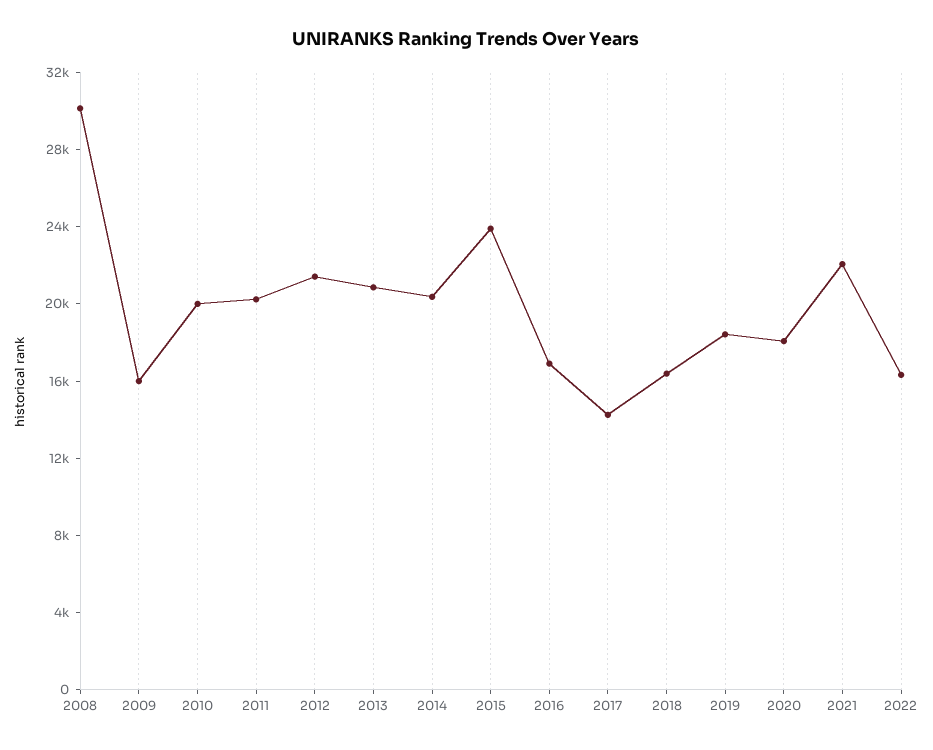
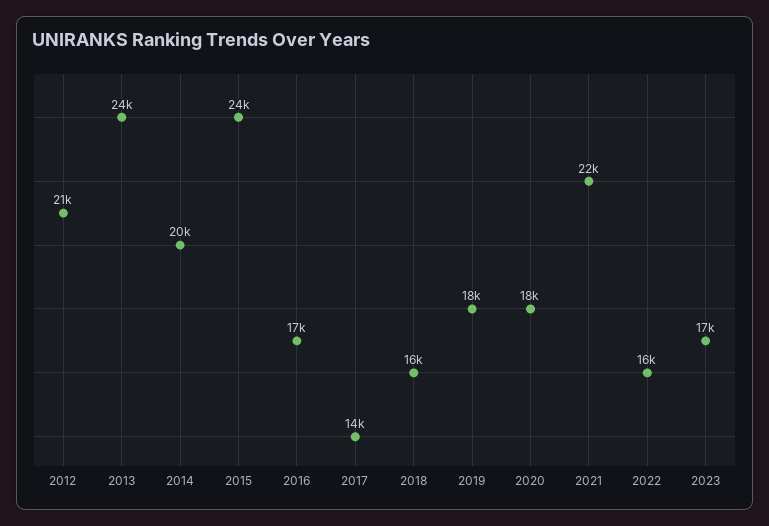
2008: 30000 -> none
2009: 16000 -> none
2010: 20000 -> none
2011: 20000 -> none
2013: 21000 -> 24000
2023: none -> 17000

